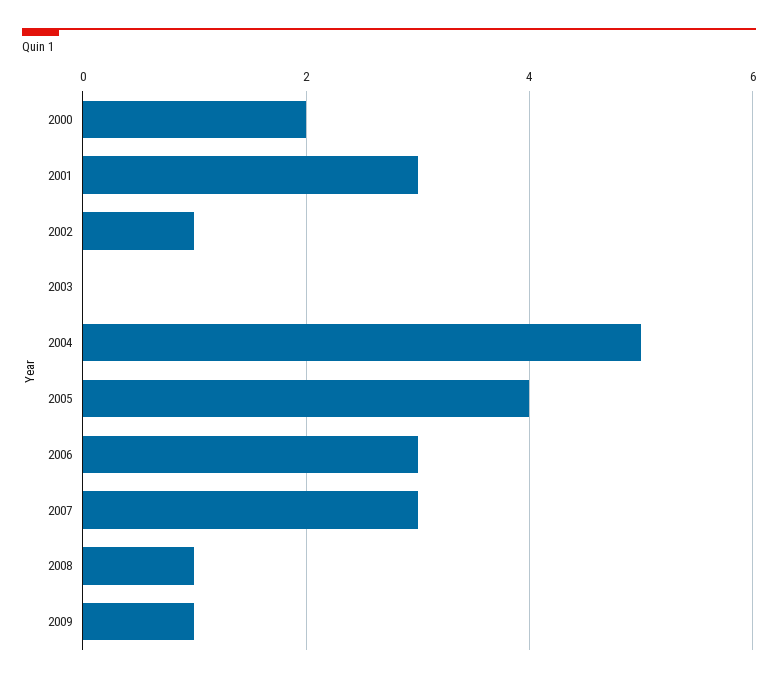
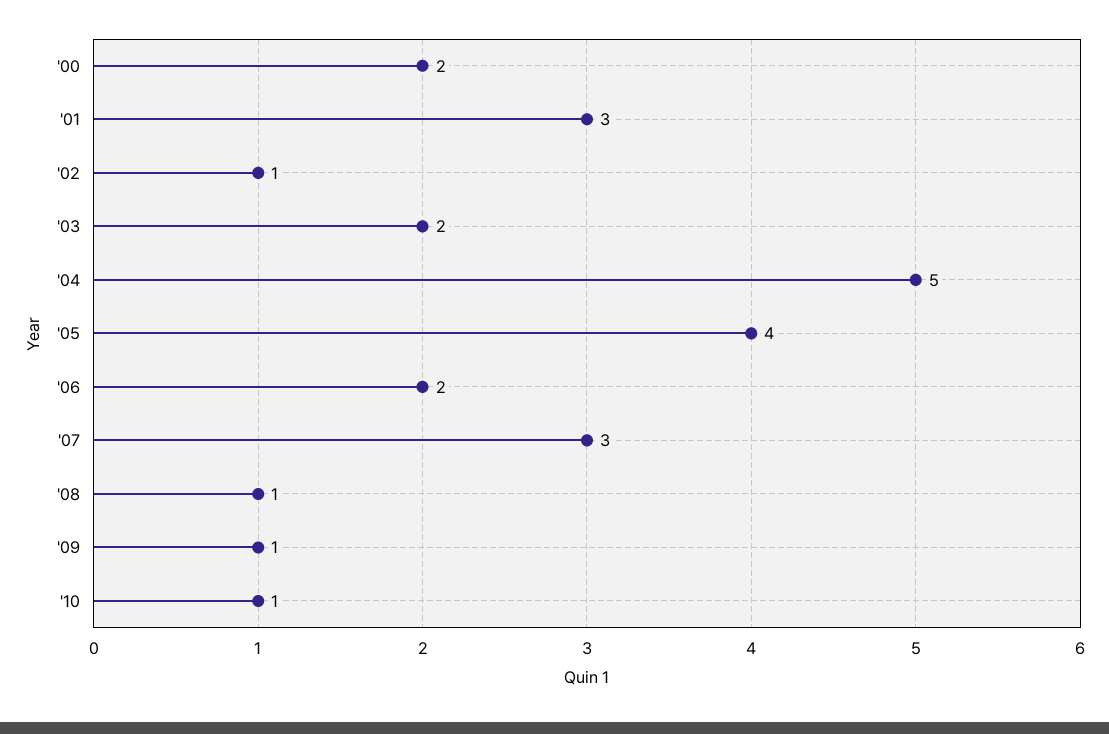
2003: 0 -> 2
2006: 3 -> 2
'10: none -> 1

